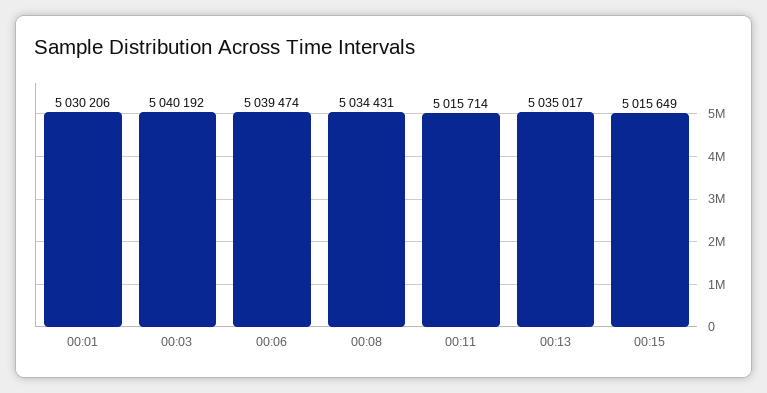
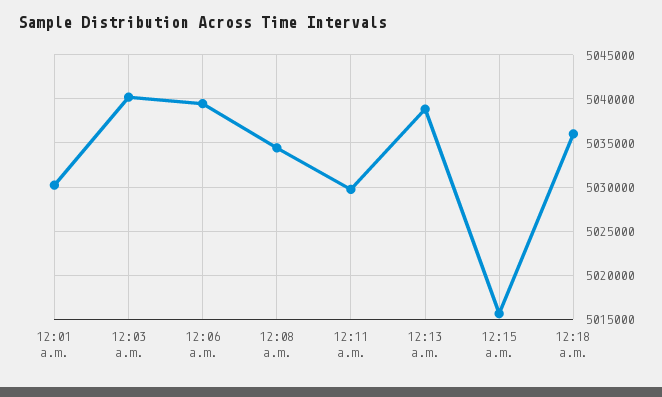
00:11: 5015714 -> 5030000
00:13: 5035017 -> 5039000
12:18 a.m.: none -> 5036000

